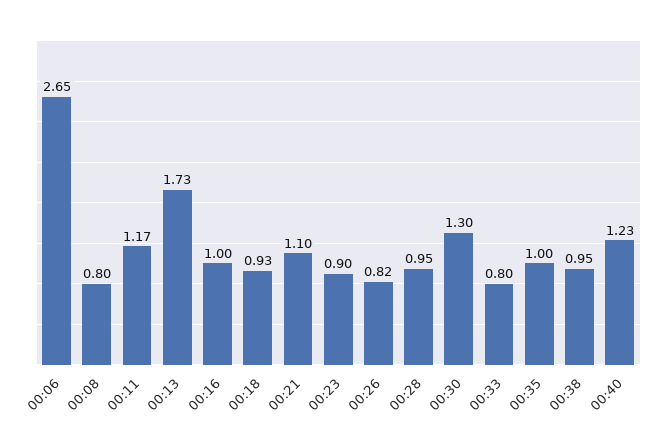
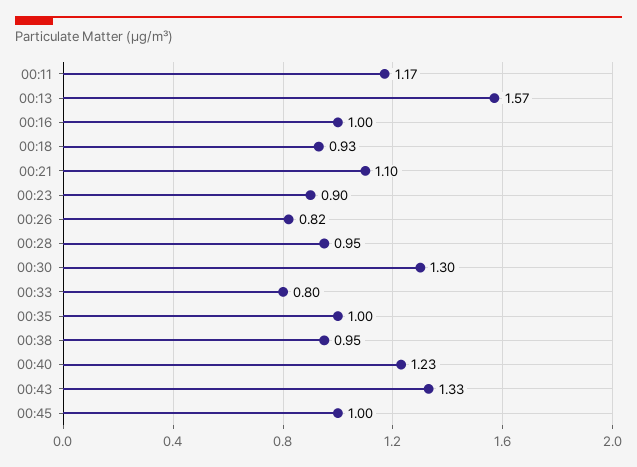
00:06: 2.65 -> none
00:08: 0.8 -> none
00:13: 1.73 -> 1.57
00:43: none -> 1.33
00:45: none -> 1

